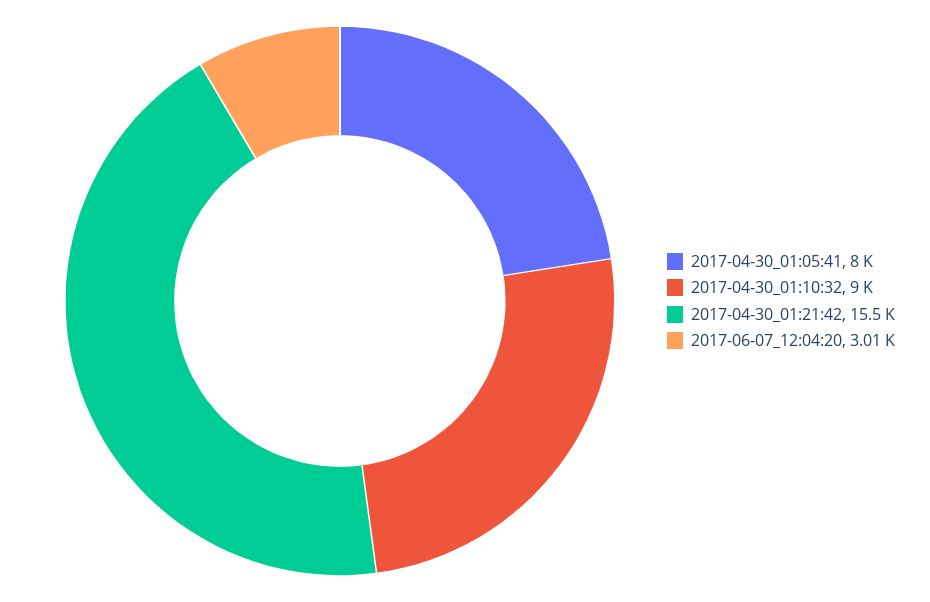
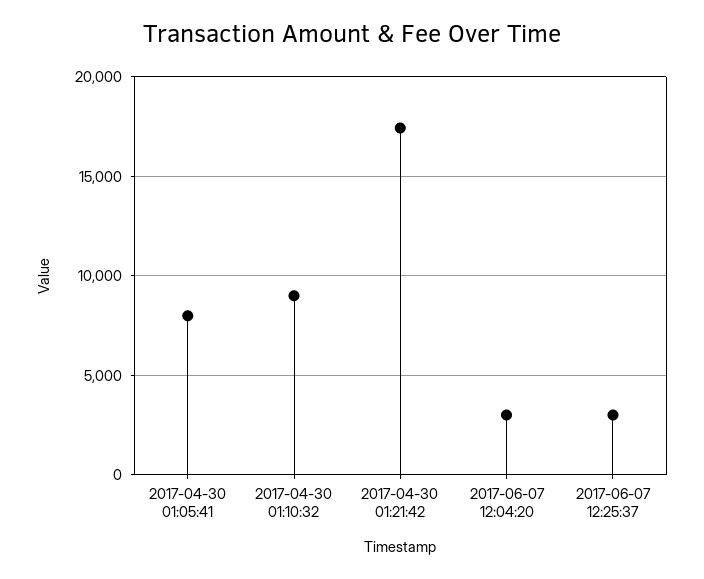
2017-04-30_01:21:42: 15500 -> 17500
2017-06-07 12:25:37: none -> 3000

